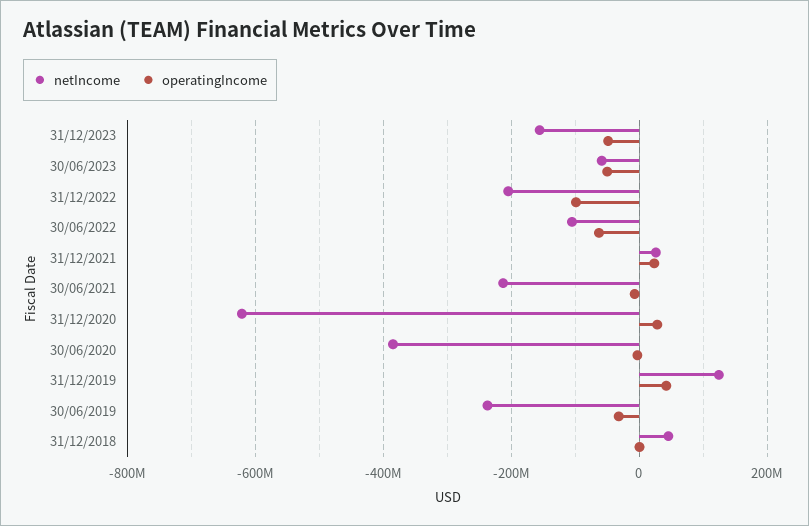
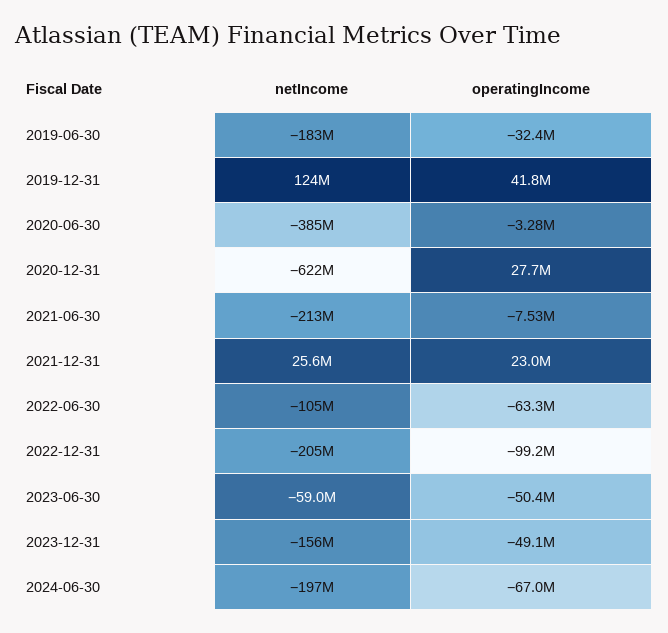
netIncome, 30/06/2019: -240000000 -> -183000000
netIncome, 31/12/2018: 40000000 -> none
operatingIncome, 31/12/2018: 0 -> none
netIncome, 2024-06-30: none -> -197000000
operatingIncome, 2024-06-30: none -> -67000000

